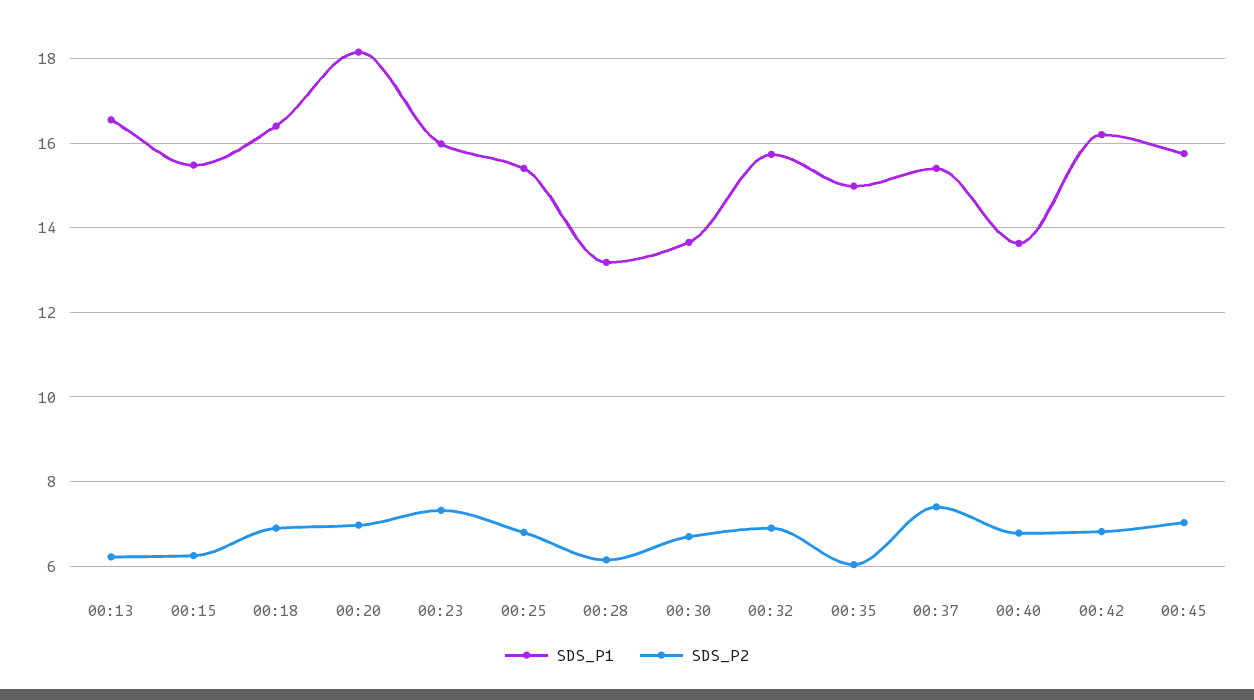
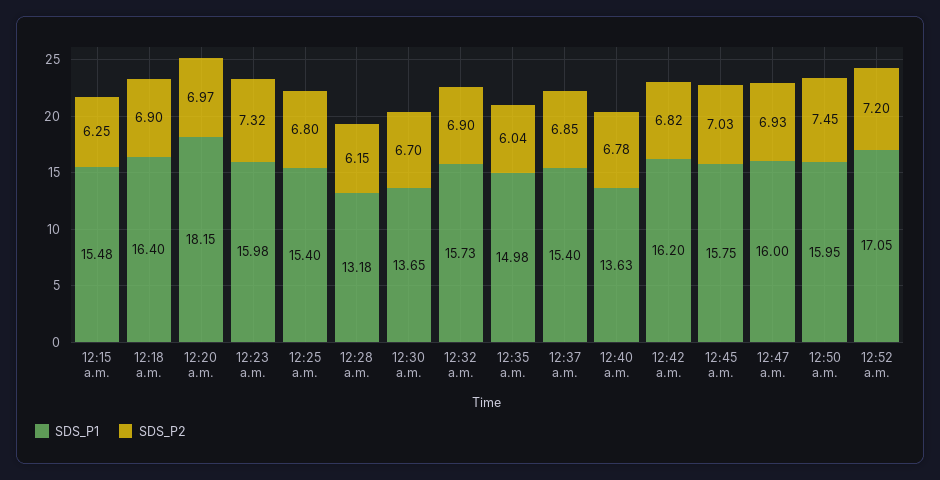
SDS_P1, 00:13: 16.6 -> none
SDS_P2, 00:13: 6.2 -> none
SDS_P2, 00:37: 7.4 -> 6.85
SDS_P1, 12:47 a.m.: none -> 16
SDS_P2, 12:47 a.m.: none -> 6.93
SDS_P1, 12:50 a.m.: none -> 15.95
SDS_P2, 12:50 a.m.: none -> 7.45
SDS_P1, 12:52 a.m.: none -> 17.05
SDS_P2, 12:52 a.m.: none -> 7.2

